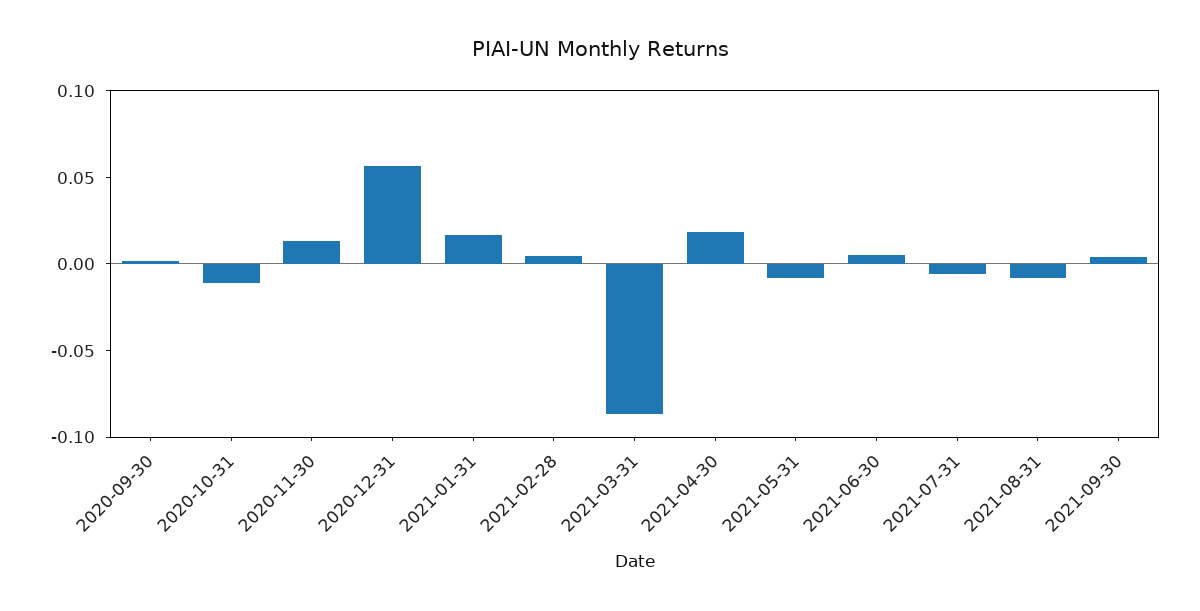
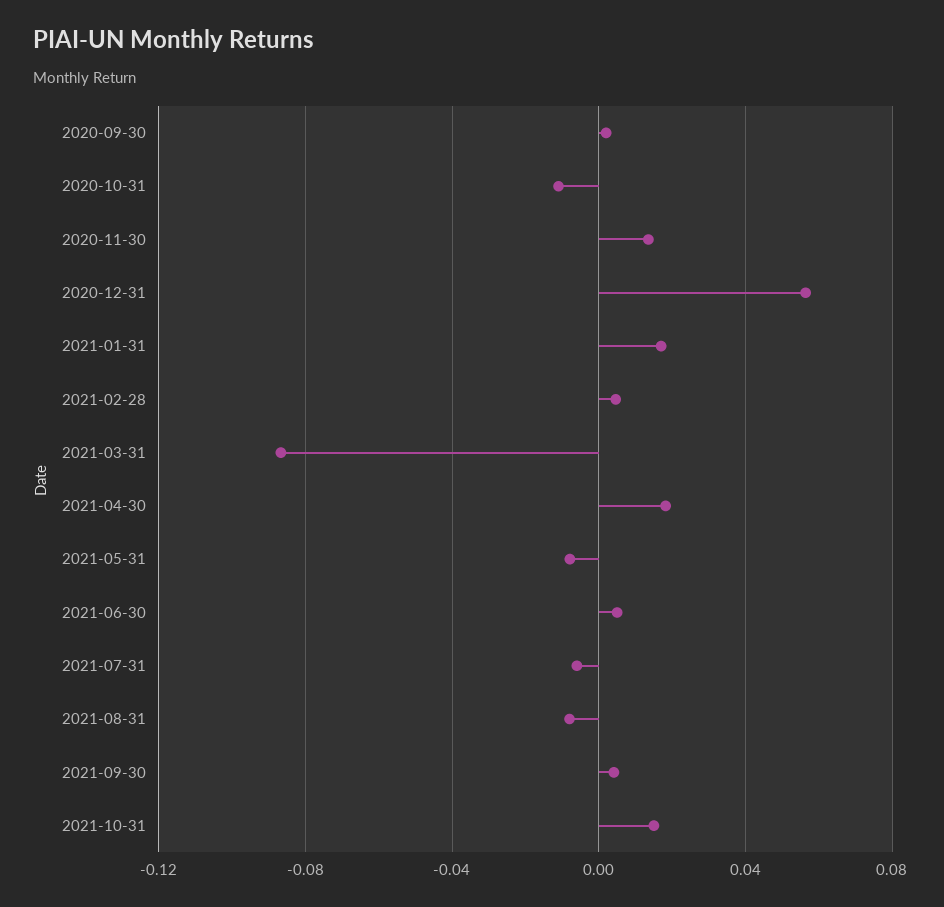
2021-10-31: none -> 0.015

